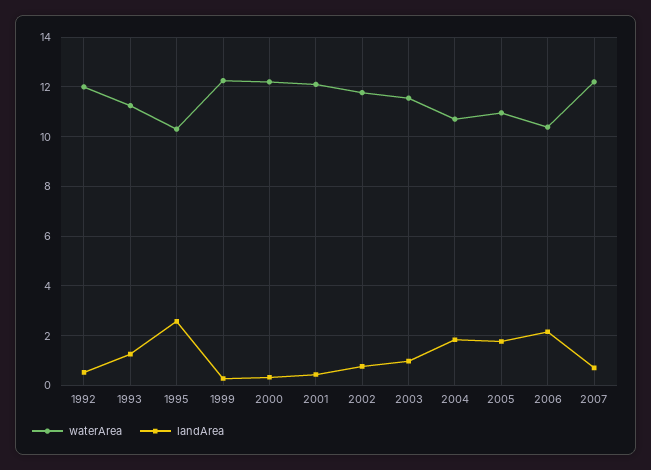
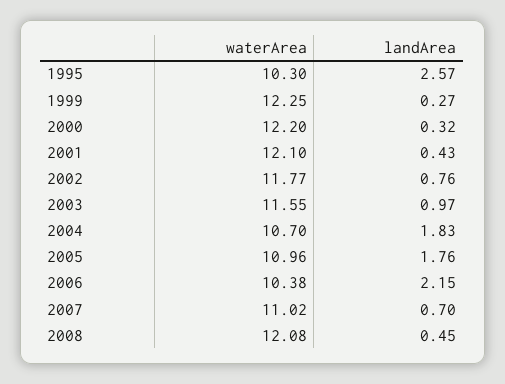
waterArea, 1992: 12 -> none
landArea, 1992: 0.5 -> none
waterArea, 1993: 11.25 -> none
landArea, 1993: 1.25 -> none
waterArea, 2007: 12.25 -> 11.02
waterArea, 2008: none -> 12.08
landArea, 2008: none -> 0.45

